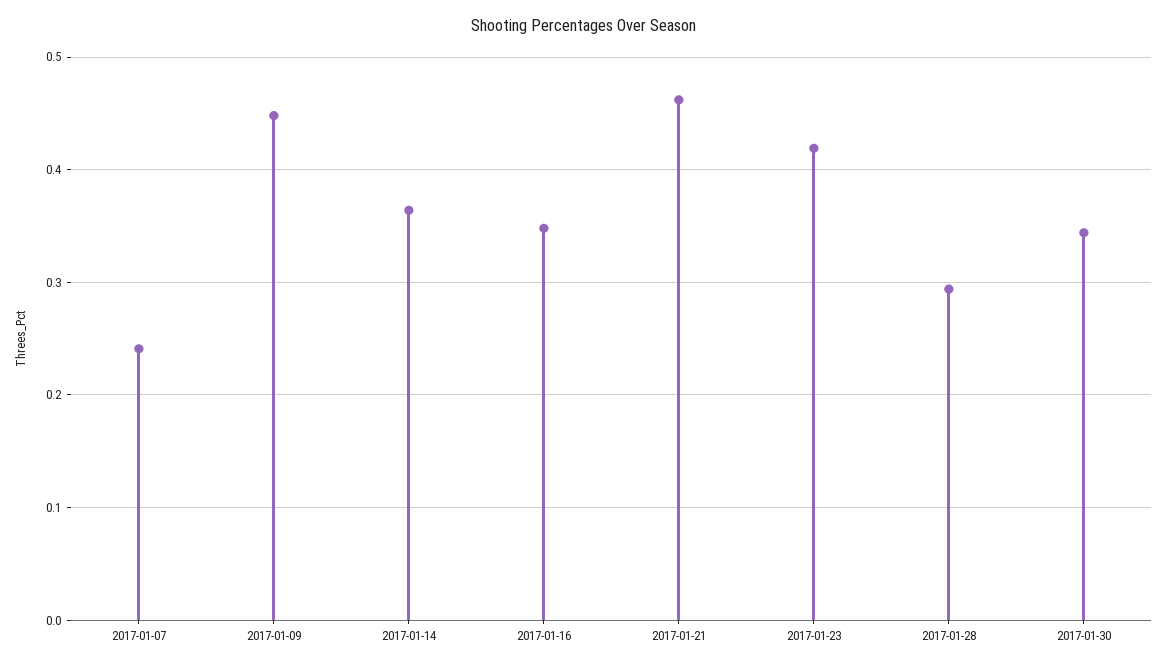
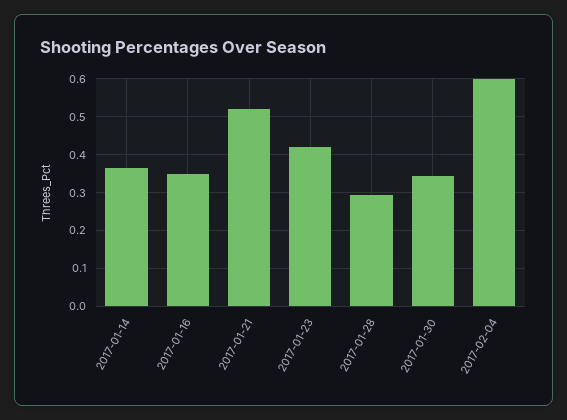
2017-01-07: 0.24 -> none
2017-01-09: 0.45 -> none
2017-01-21: 0.46 -> 0.52
2017-02-04: none -> 0.6

